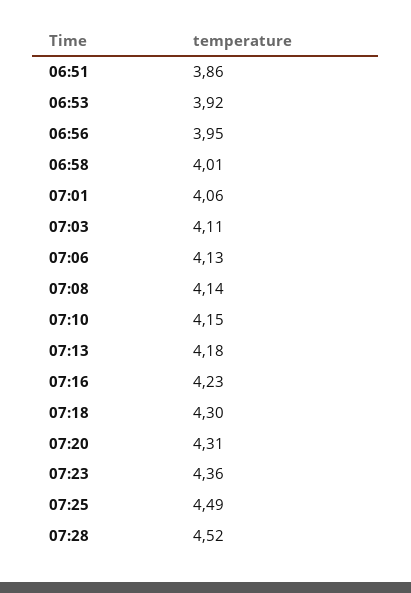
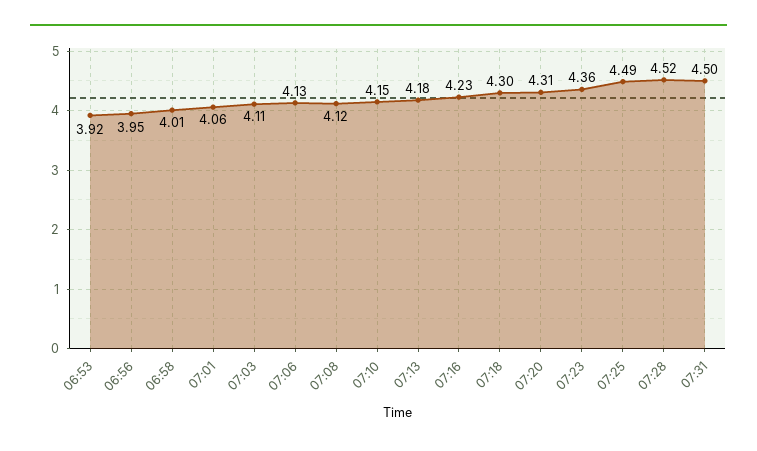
06:51: 3.86 -> none
07:08: 4.14 -> 4.12
07:31: none -> 4.5

